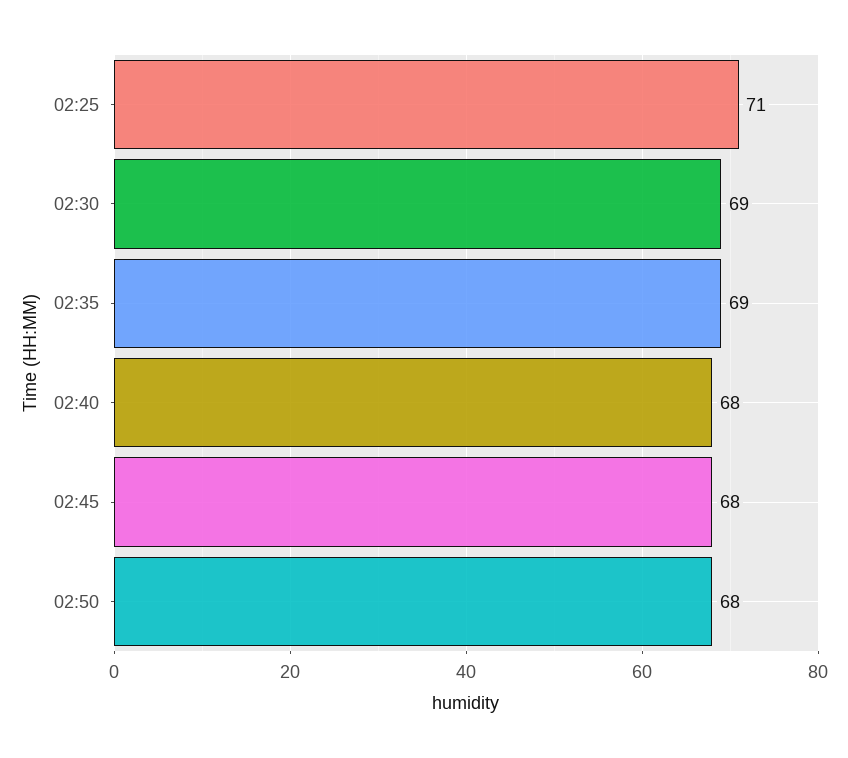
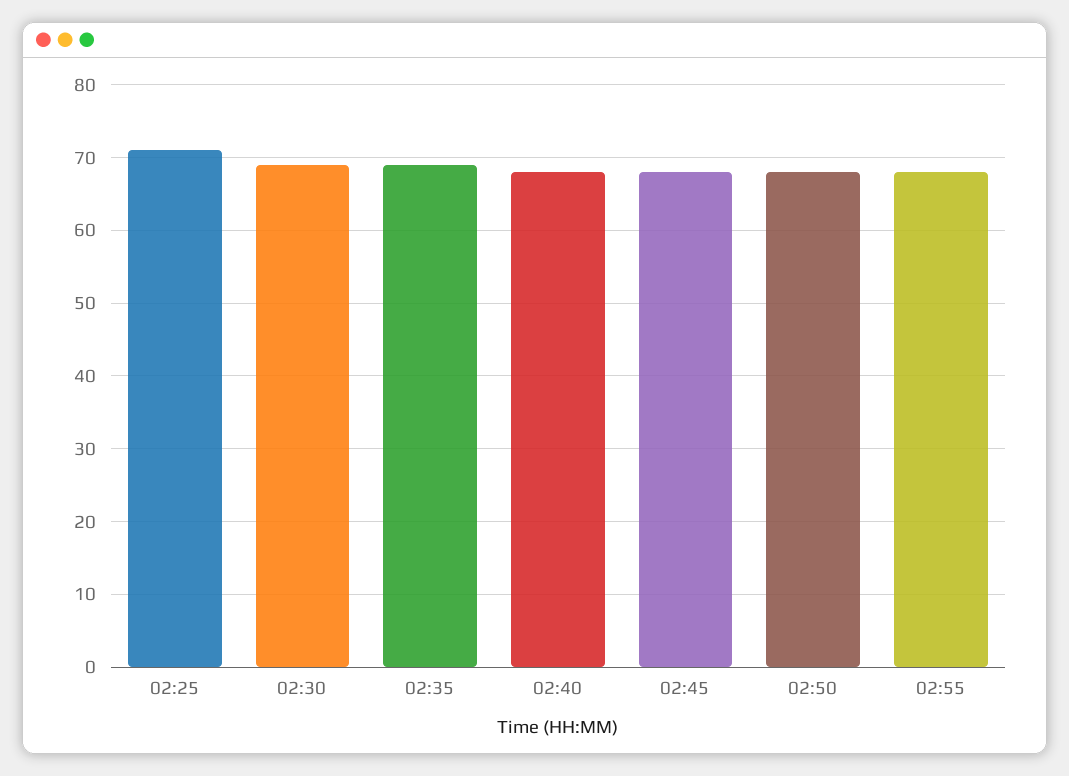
02:55: none -> 68

